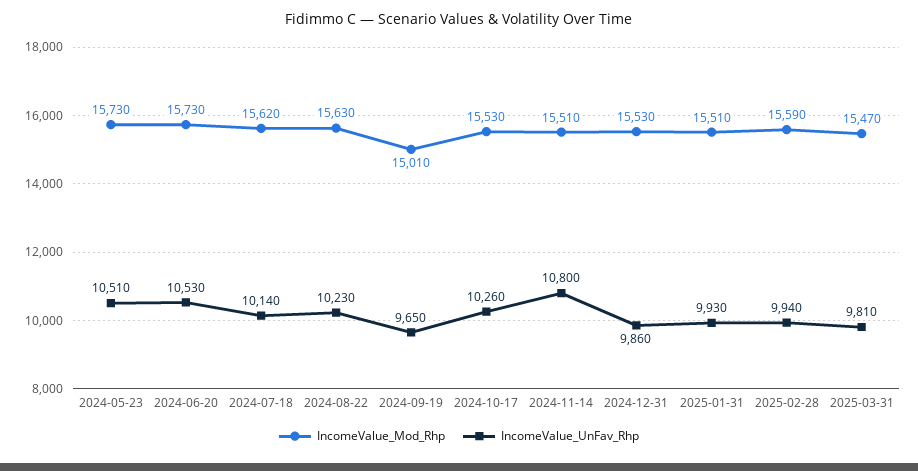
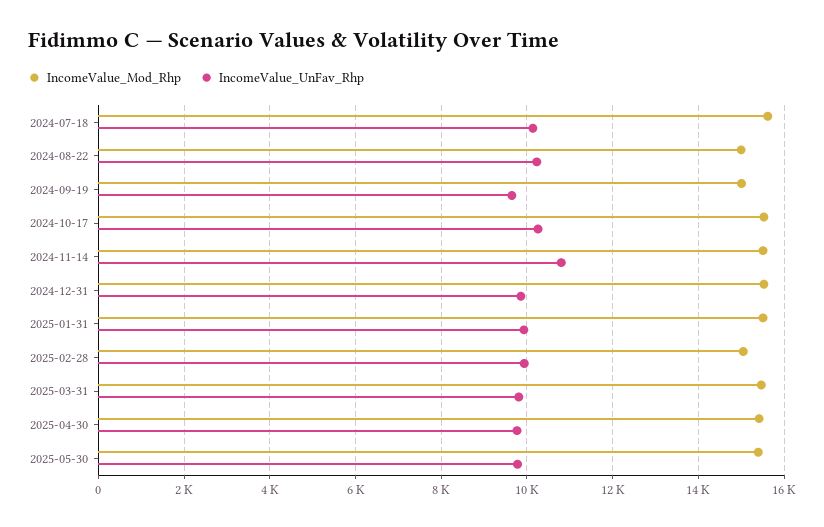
IncomeValue_Mod_Rhp, 2024-05-23: 15730 -> none
IncomeValue_UnFav_Rhp, 2024-05-23: 10510 -> none
IncomeValue_Mod_Rhp, 2024-06-20: 15730 -> none
IncomeValue_UnFav_Rhp, 2024-06-20: 10530 -> none
IncomeValue_Mod_Rhp, 2024-08-22: 15630 -> 15000
IncomeValue_Mod_Rhp, 2025-02-28: 15590 -> 15000
IncomeValue_Mod_Rhp, 2025-04-30: none -> 15400
IncomeValue_UnFav_Rhp, 2025-04-30: none -> 9800
IncomeValue_Mod_Rhp, 2025-05-30: none -> 15400
IncomeValue_UnFav_Rhp, 2025-05-30: none -> 9800

